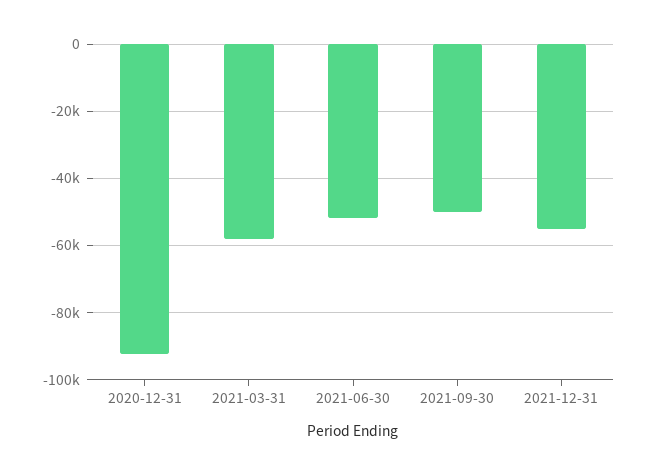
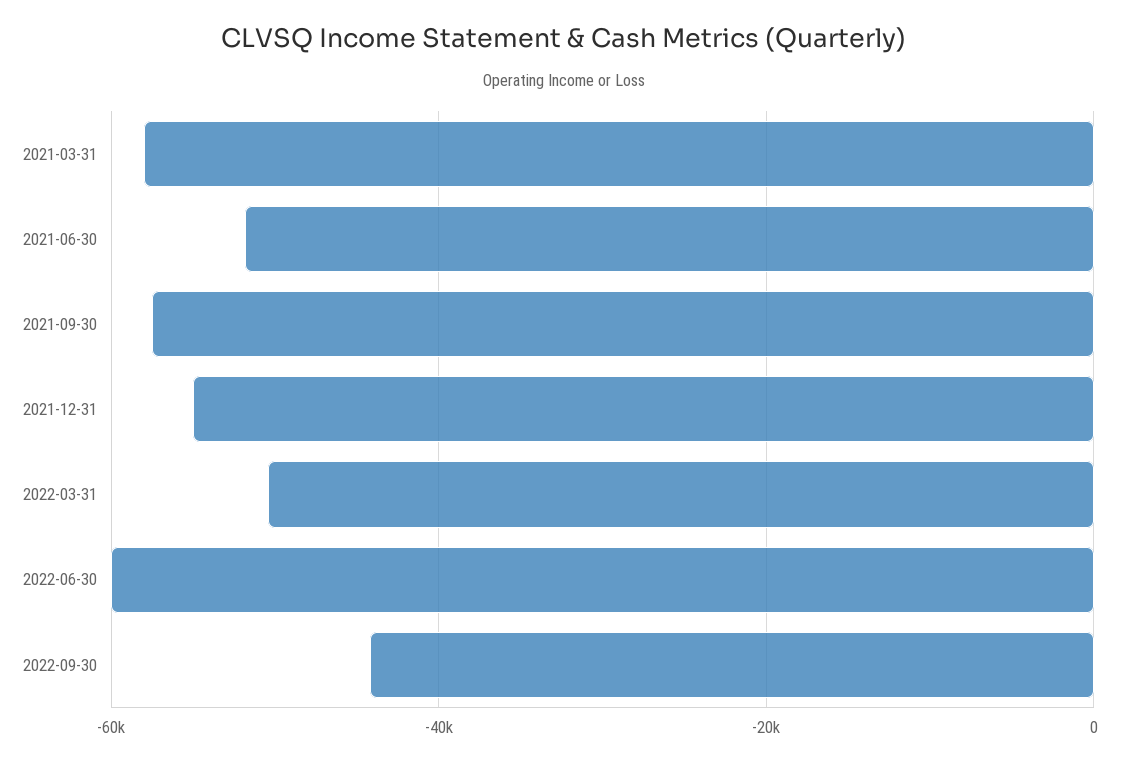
2020-12-31: -92000 -> none
2021-09-30: -50000 -> -58000
2022-03-31: none -> -50000
2022-06-30: none -> -60000
2022-09-30: none -> -44000

